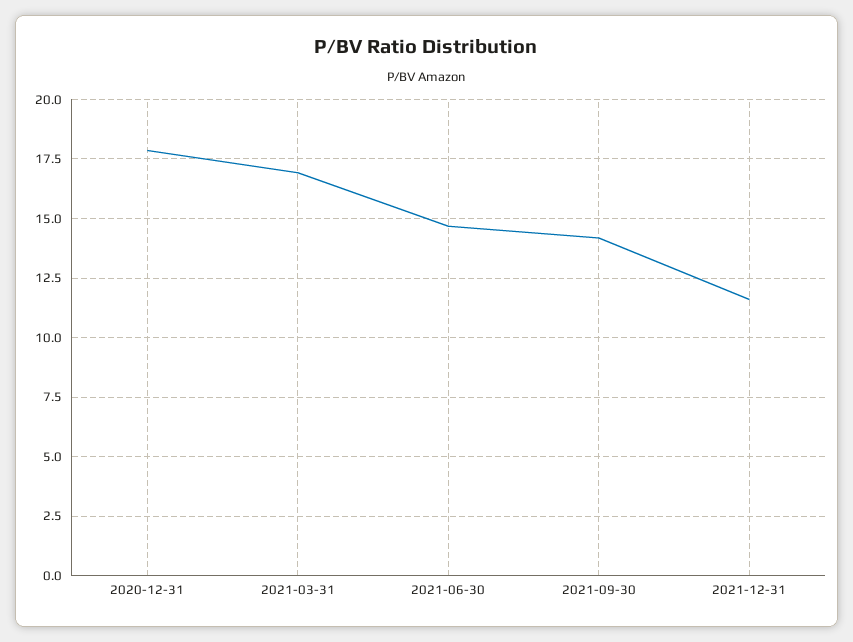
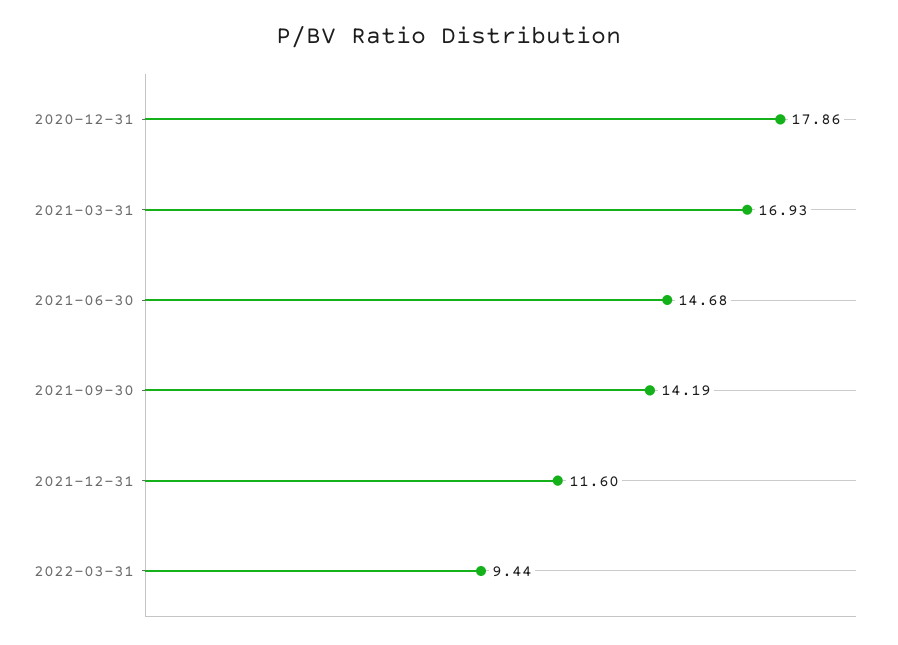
2022-03-31: none -> 9.44

